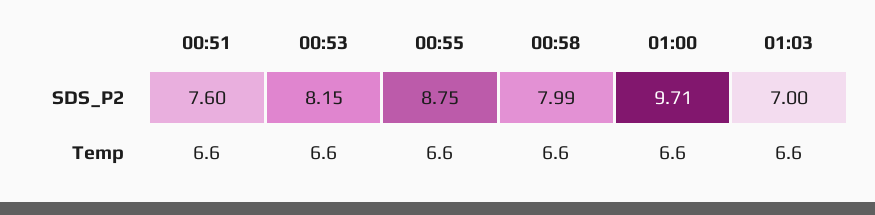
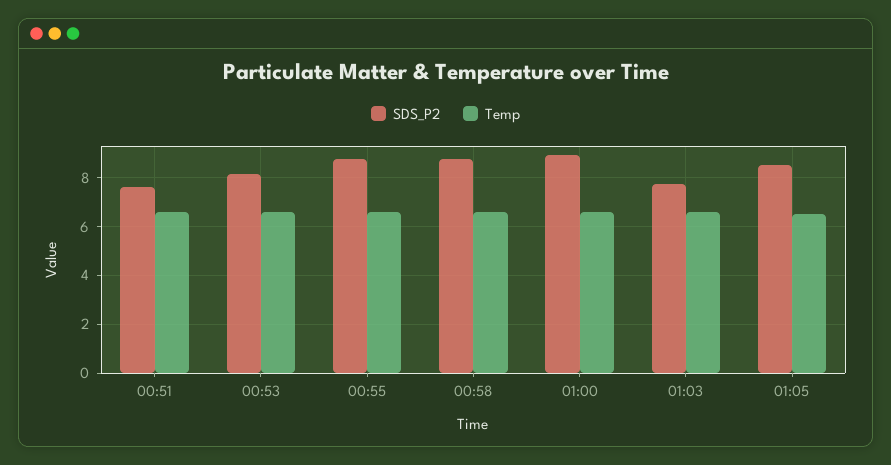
SDS_P2, 00:58: 7.99 -> 8.75
SDS_P2, 01:00: 9.71 -> 9
SDS_P2, 01:03: 7 -> 7.75
SDS_P2, 01:05: none -> 8.5
Temp, 01:05: none -> 6.5

